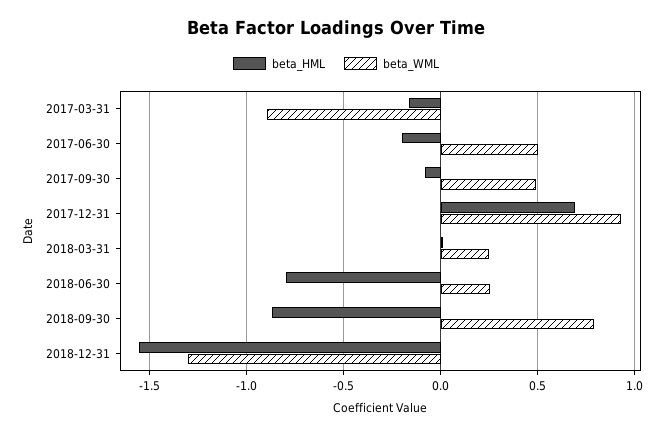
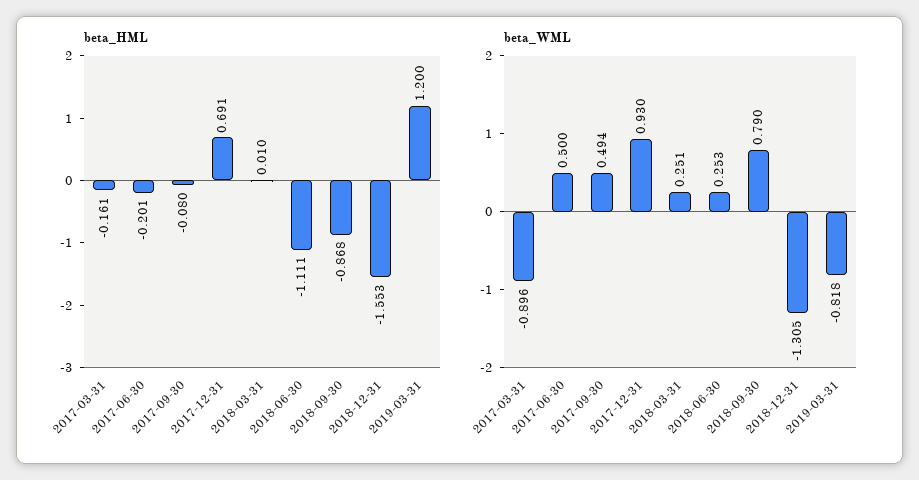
beta_HML, 2018-06-30: -0.8 -> -1.111
beta_HML, 2019-03-31: none -> 1.2
beta_WML, 2019-03-31: none -> -0.818

